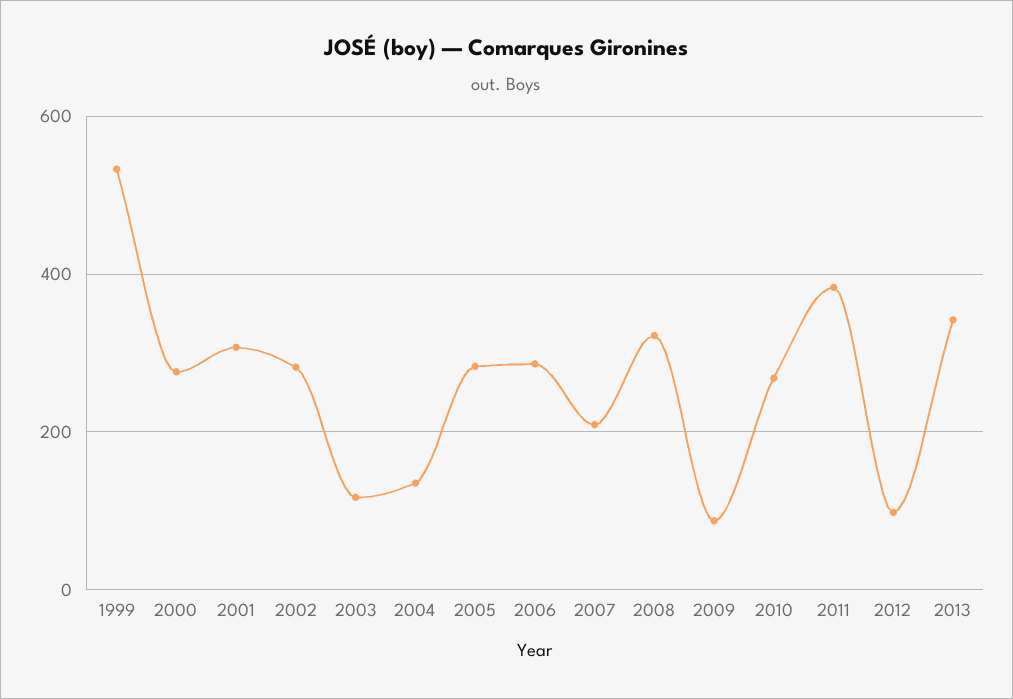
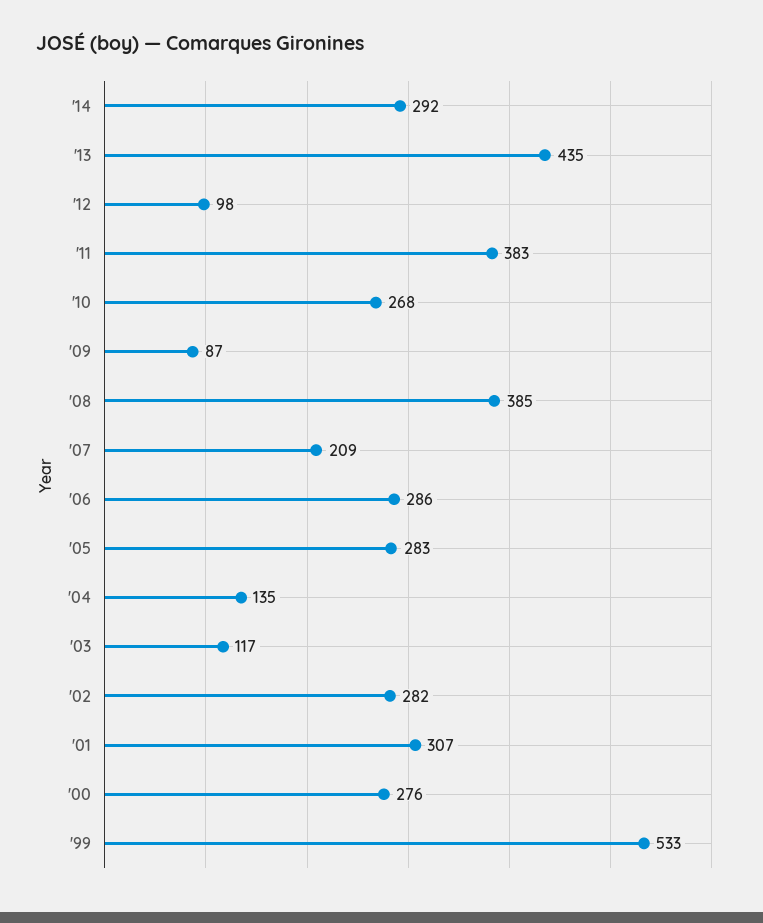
2008: 320 -> 385
2013: 340 -> 435
'14: none -> 292

